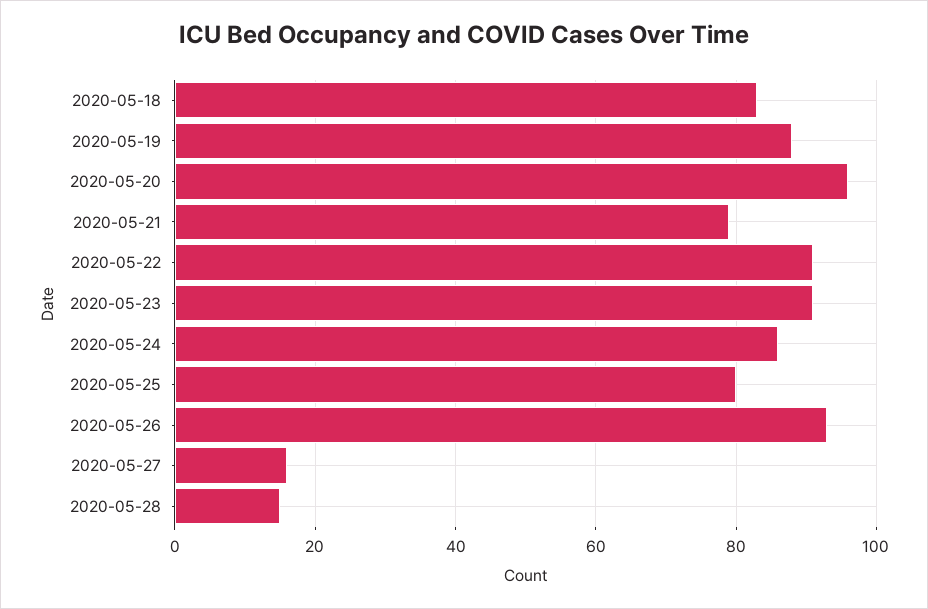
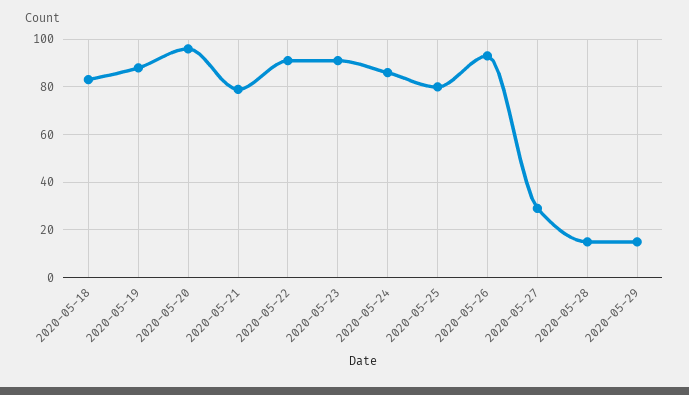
2020-05-27: 15 -> 30
2020-05-29: none -> 15

